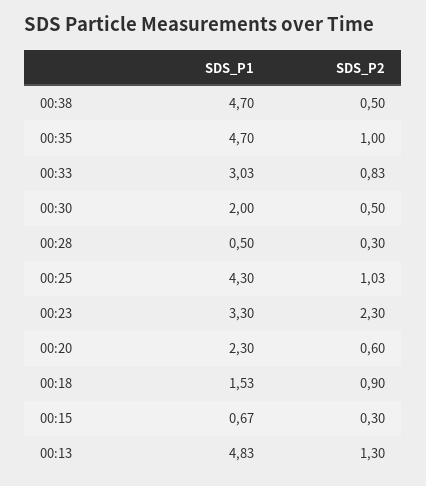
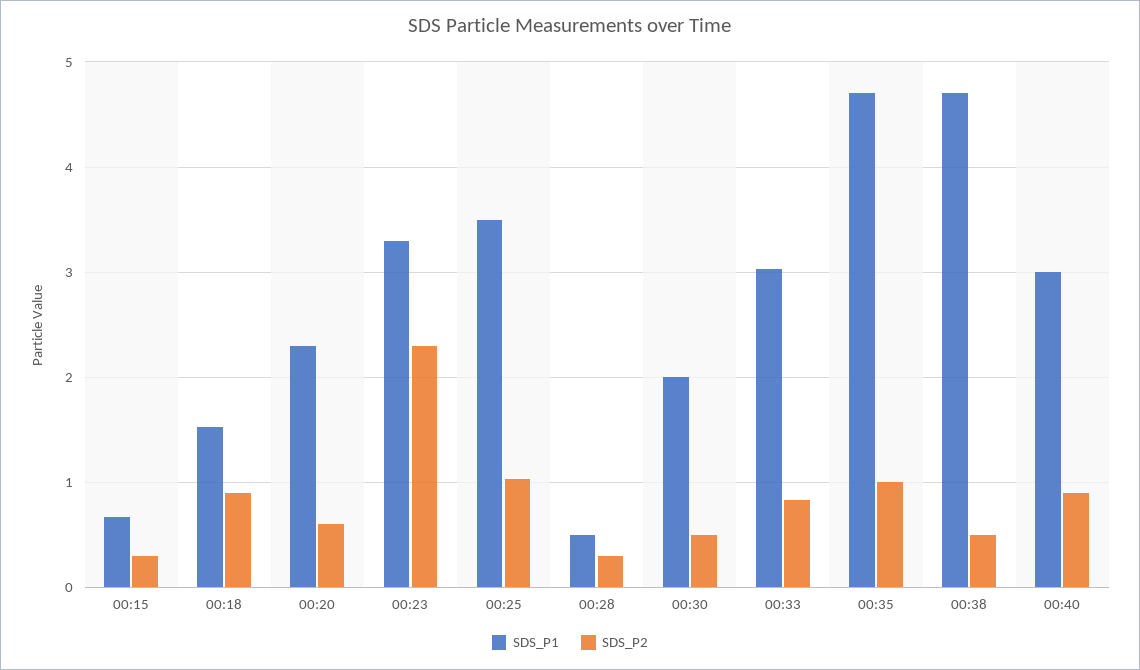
SDS_P1, 00:25: 4.3 -> 3.5
SDS_P1, 00:13: 4.83 -> none
SDS_P2, 00:13: 1.3 -> none
SDS_P1, 00:40: none -> 3
SDS_P2, 00:40: none -> 0.9

